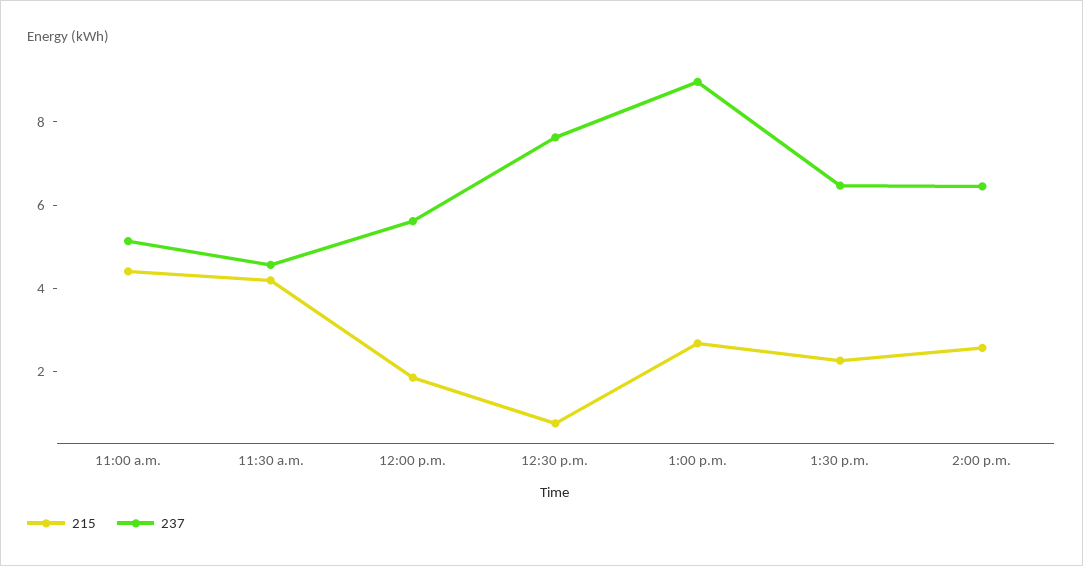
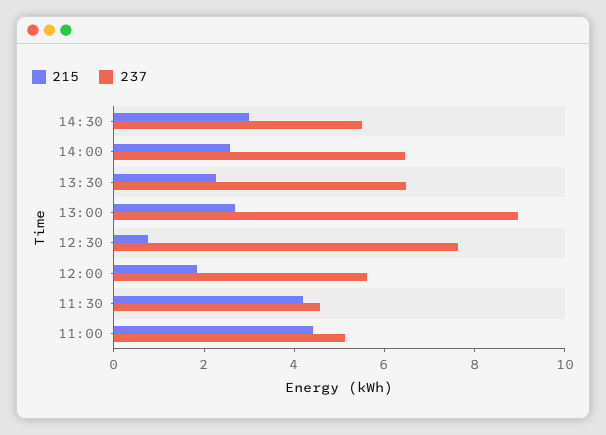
215, 14:30: none -> 3
237, 14:30: none -> 5.5

